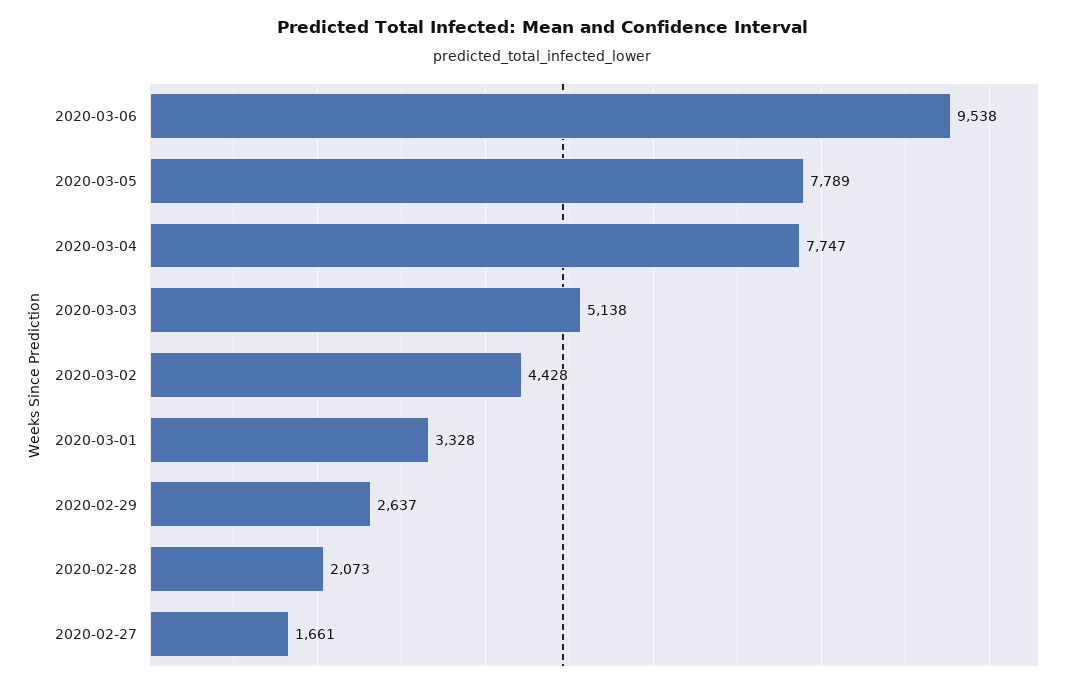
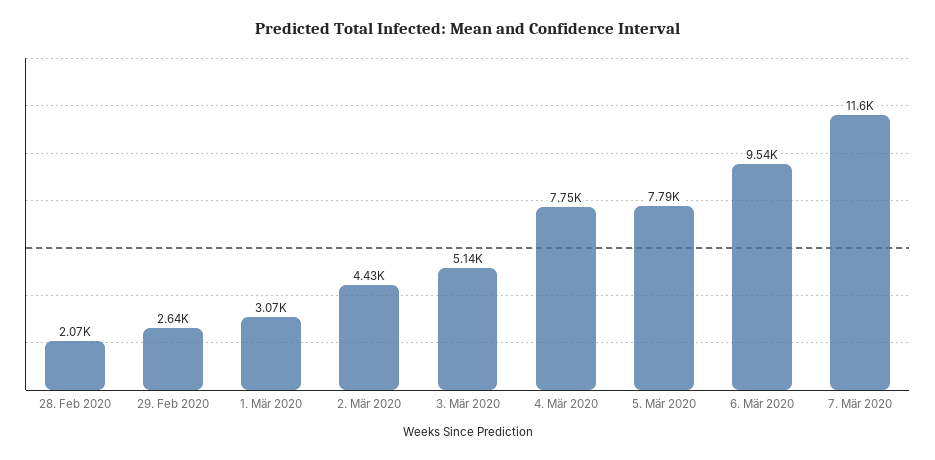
2020-03-01: 3328 -> 3070
2020-02-27: 1661 -> none
7. Mär 2020: none -> 11600

